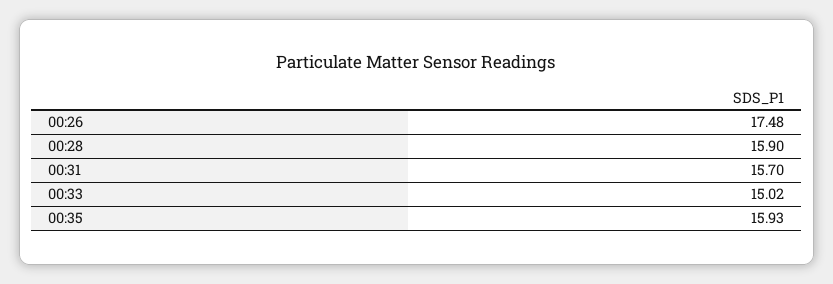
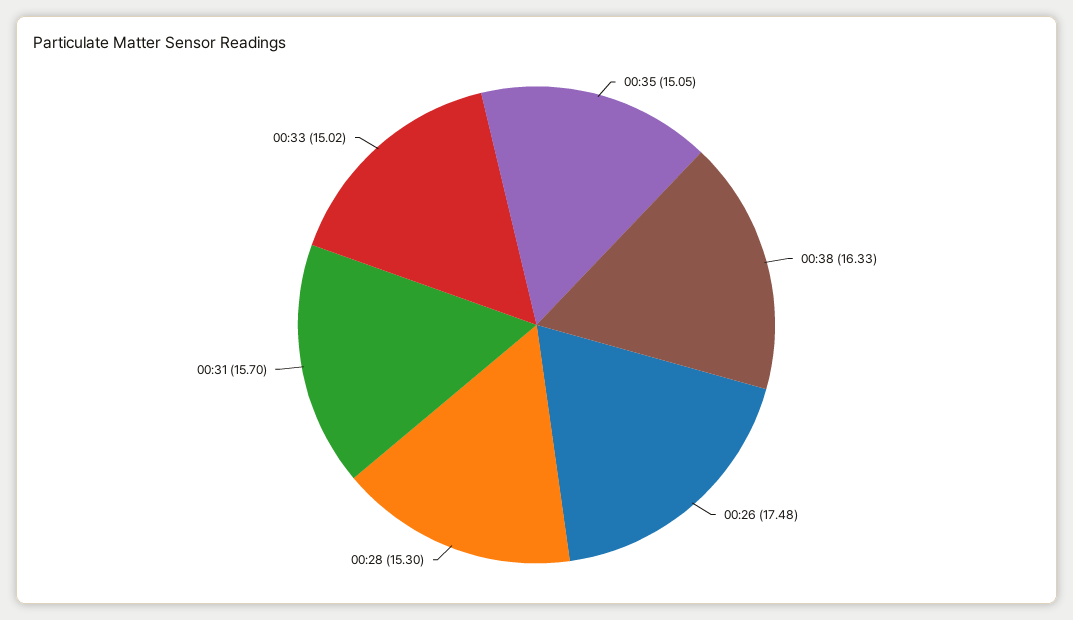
00:28: 15.9 -> 15.3
00:35: 15.93 -> 15.05
00:38: none -> 16.33

